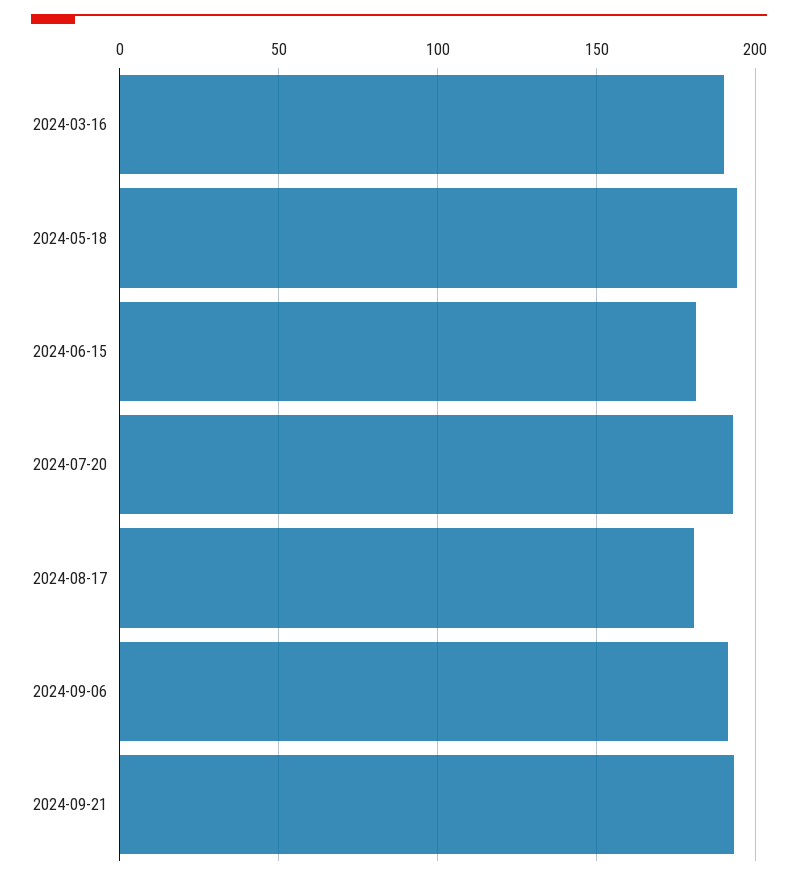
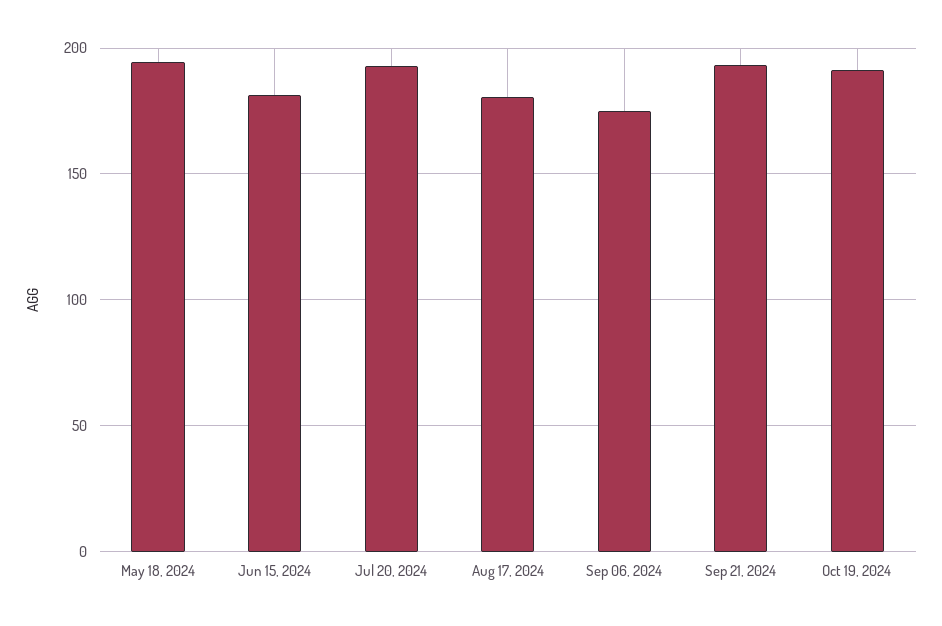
2024-03-16: 190 -> none
2024-09-06: 190 -> 175
Oct 19, 2024: none -> 190

